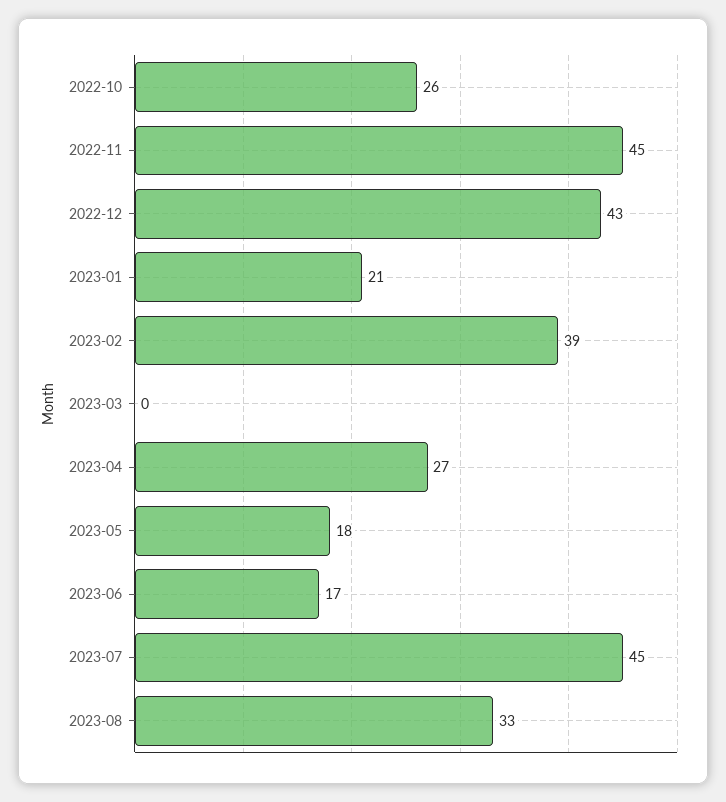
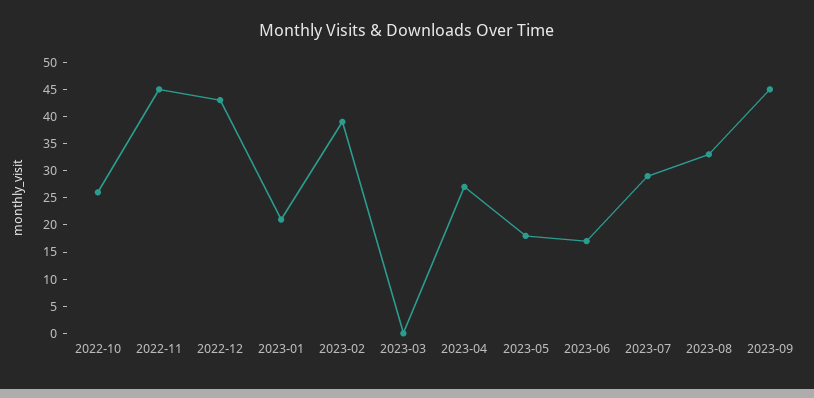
2023-07: 45 -> 30
2023-09: none -> 45

